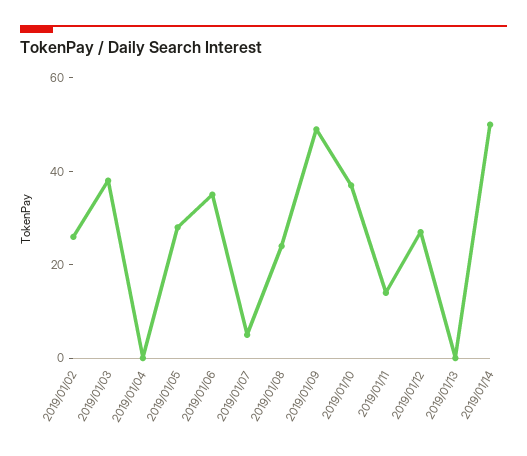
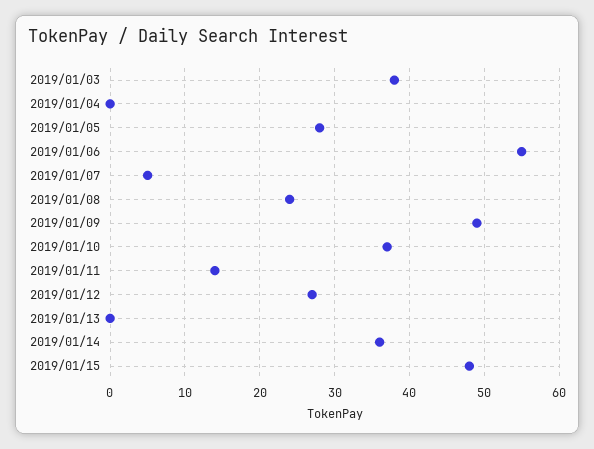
2019/01/02: 25 -> none
2019/01/06: 35 -> 55
2019/01/14: 50 -> 36
2019/01/15: none -> 48

